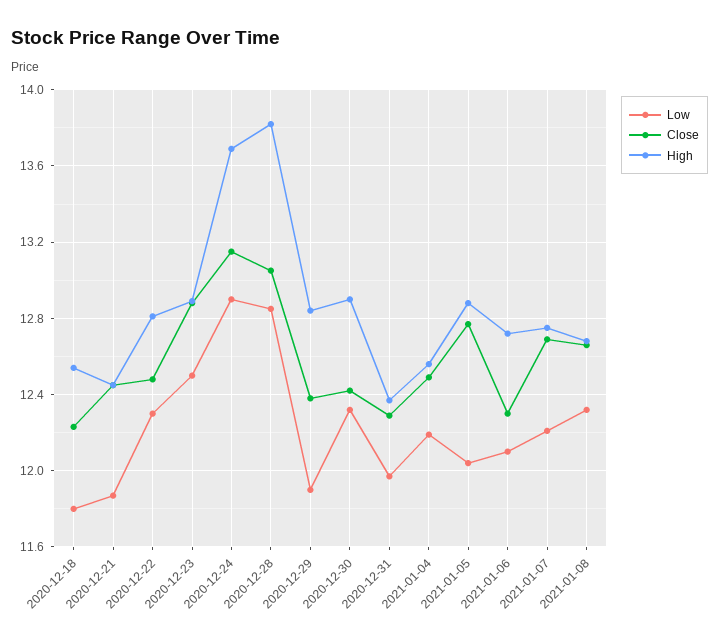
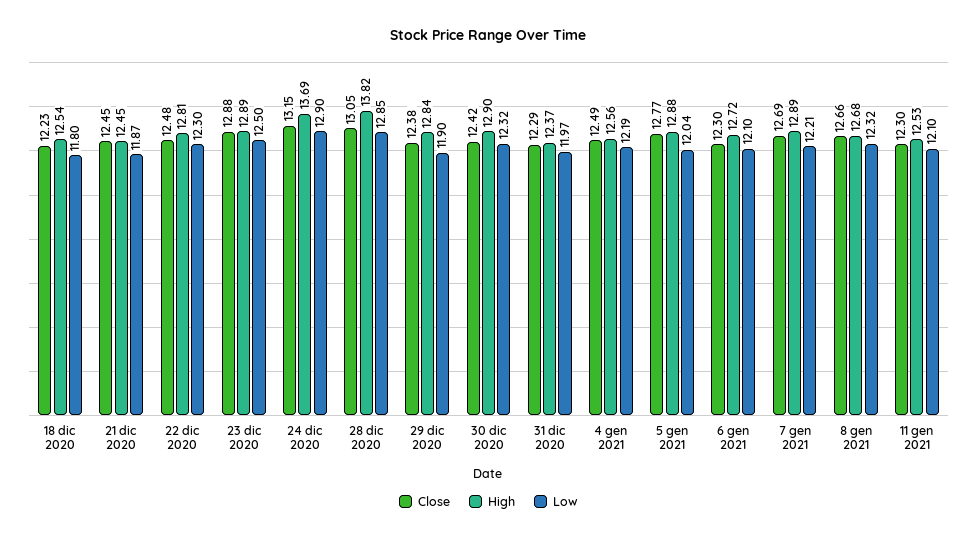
High, 2021-01-07: 12.75 -> 12.89
Close, 11 gen 2021: none -> 12.3
High, 11 gen 2021: none -> 12.53
Low, 11 gen 2021: none -> 12.1

